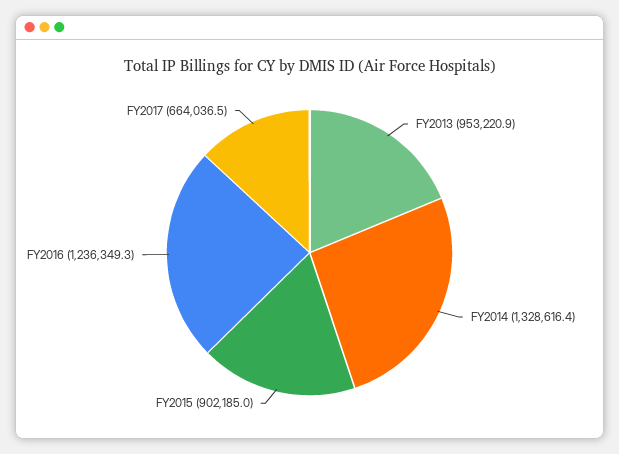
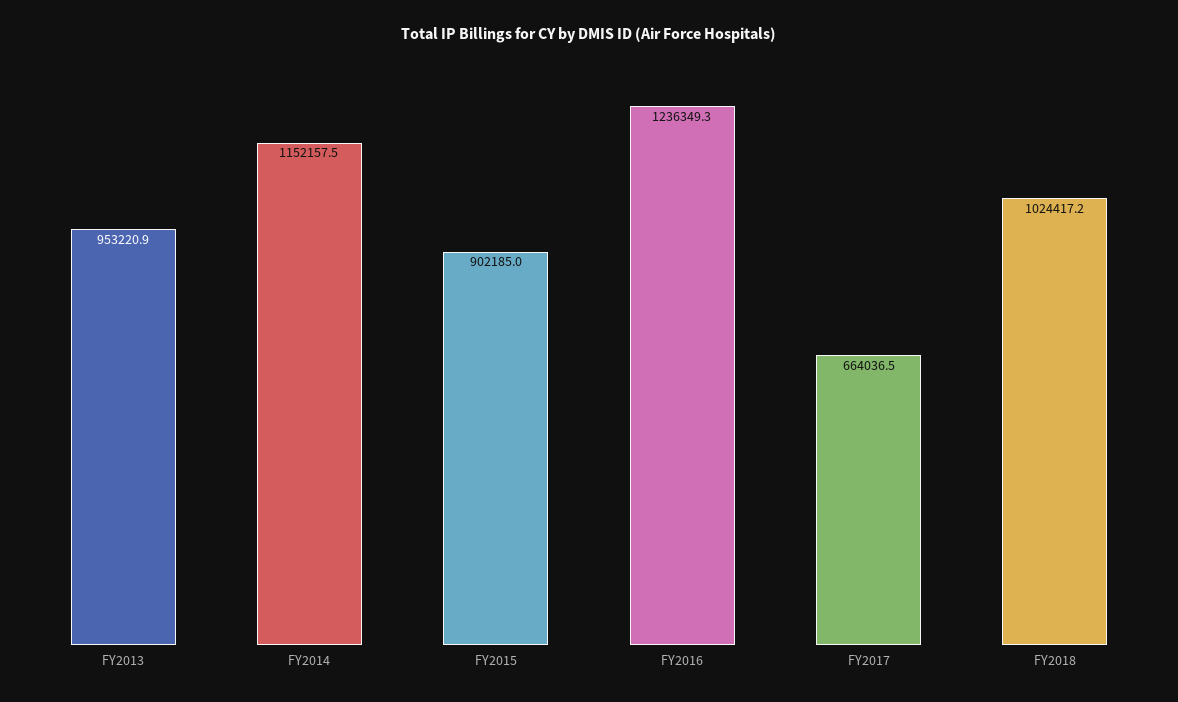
FY2014: 1328616.4 -> 1152157.5
FY2018: none -> 1024417.2

